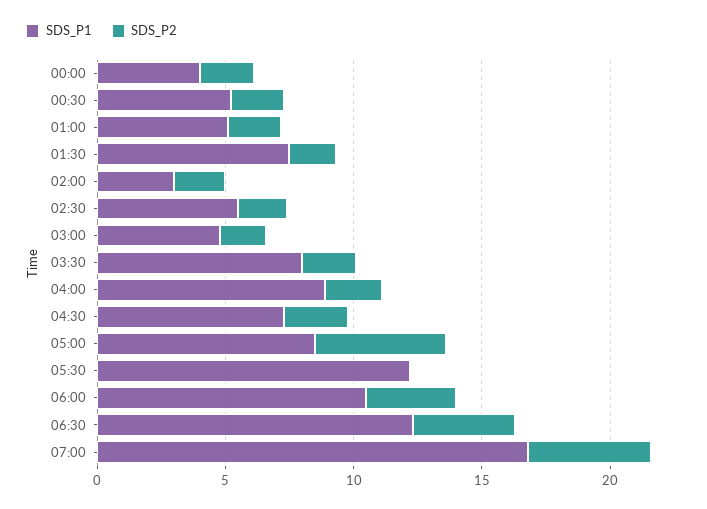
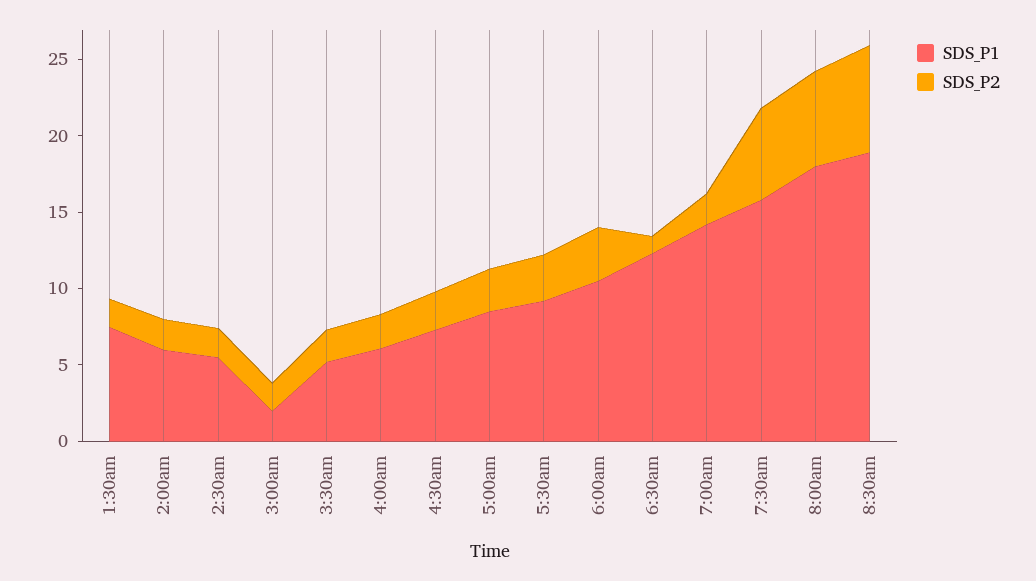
SDS_P1, 00:00: 4 -> none
SDS_P2, 00:00: 2 -> none
SDS_P1, 00:30: 5 -> none
SDS_P2, 00:30: 2 -> none
SDS_P1, 01:00: 5 -> none
SDS_P2, 01:00: 2 -> none
SDS_P1, 02:00: 3 -> 6
SDS_P1, 03:00: 5 -> 2
SDS_P1, 03:30: 8 -> 5
SDS_P1, 04:00: 9 -> 6
SDS_P2, 05:00: 5 -> 3
SDS_P1, 05:30: 12 -> 9
SDS_P2, 05:30: 0 -> 3
SDS_P2, 06:30: 4 -> 1
SDS_P1, 07:00: 17 -> 14
SDS_P2, 07:00: 5 -> 2
SDS_P1, 7:30am: none -> 16
SDS_P2, 7:30am: none -> 6
SDS_P1, 8:00am: none -> 18
SDS_P2, 8:00am: none -> 6
SDS_P1, 8:30am: none -> 19
SDS_P2, 8:30am: none -> 7

